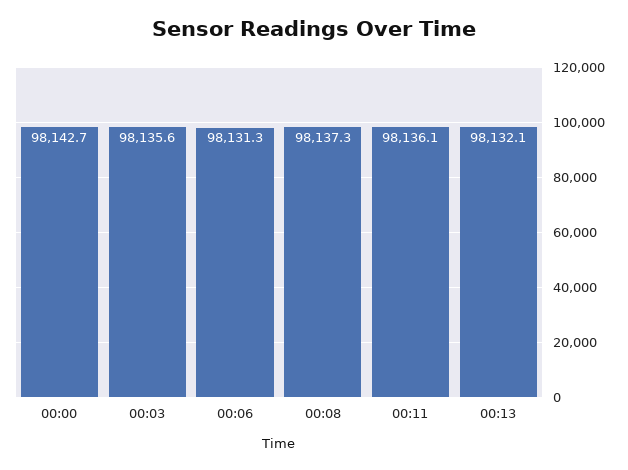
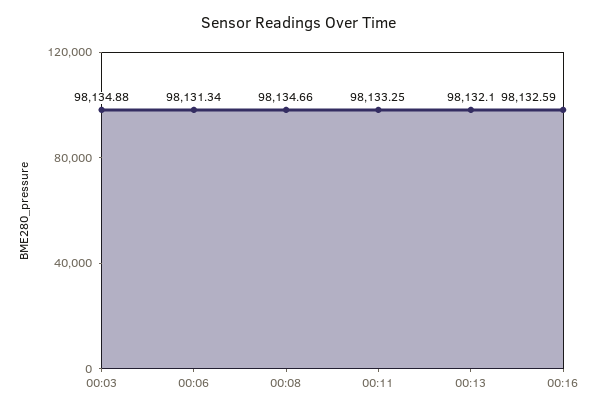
00:00: 98142.7 -> none
00:03: 98135.6 -> 98134.88
00:08: 98137.3 -> 98134.66
00:11: 98136.1 -> 98133.25
00:16: none -> 98132.59

